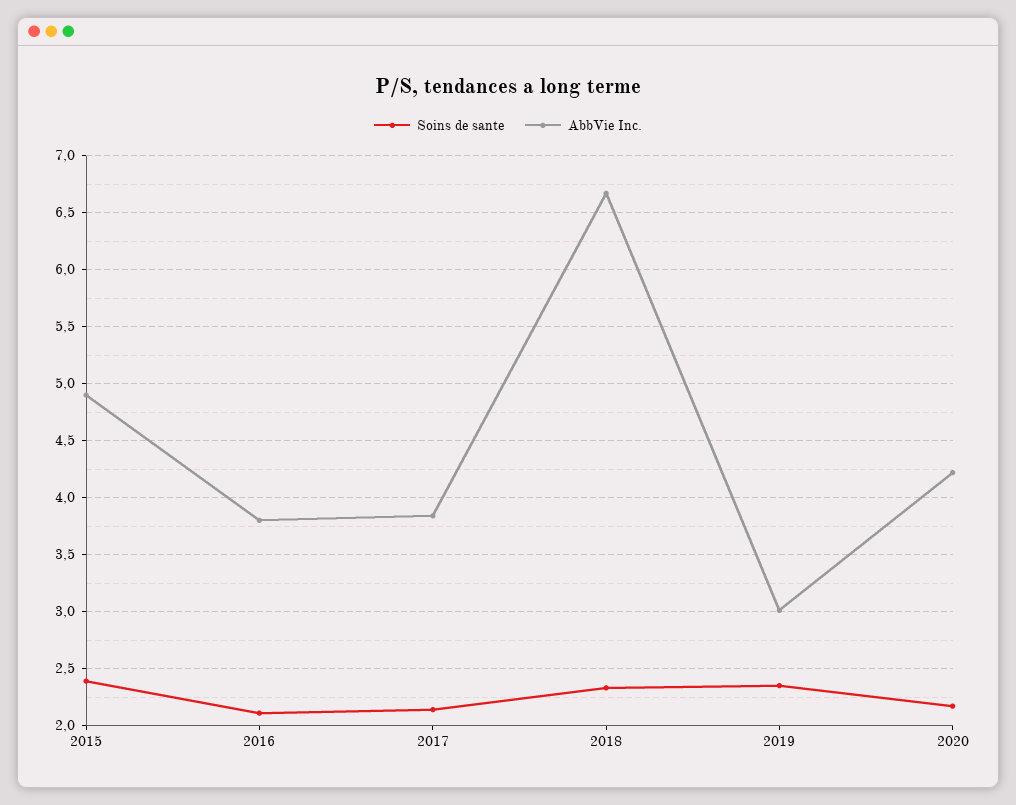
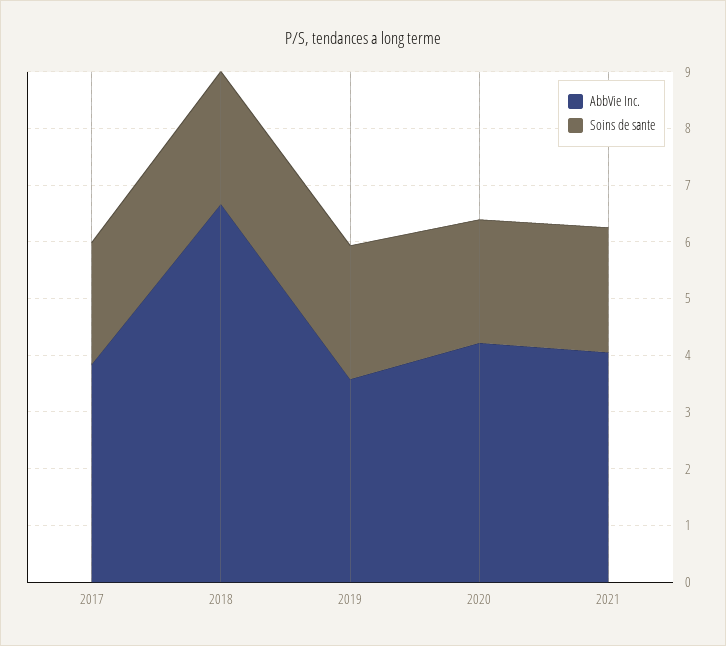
Soins de sante, 2015: 2.4 -> none
AbbVie Inc., 2015: 4.9 -> none
Soins de sante, 2016: 2.1 -> none
AbbVie Inc., 2016: 3.8 -> none
AbbVie Inc., 2019: 3 -> 3.6
AbbVie Inc., 2021: none -> 4
Soins de sante, 2021: none -> 2.2

